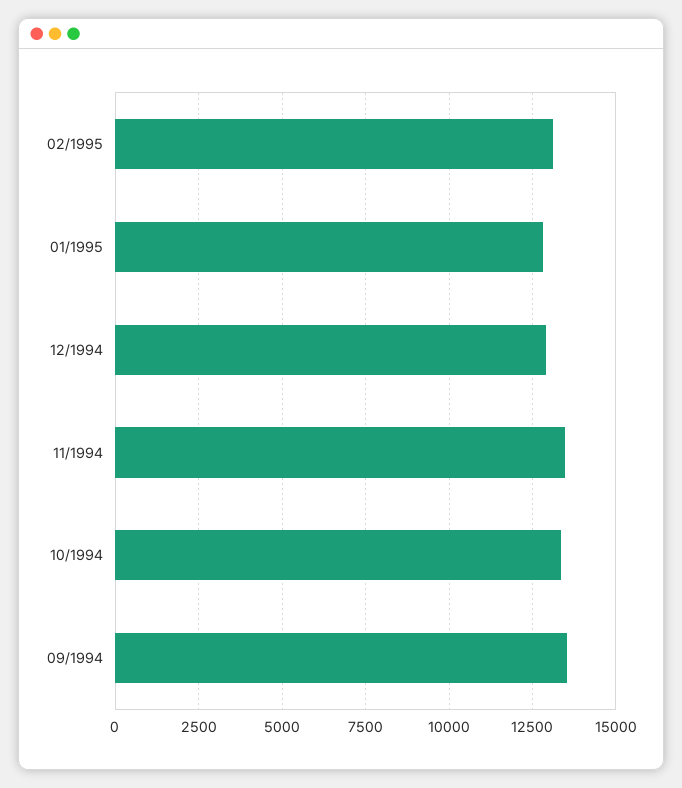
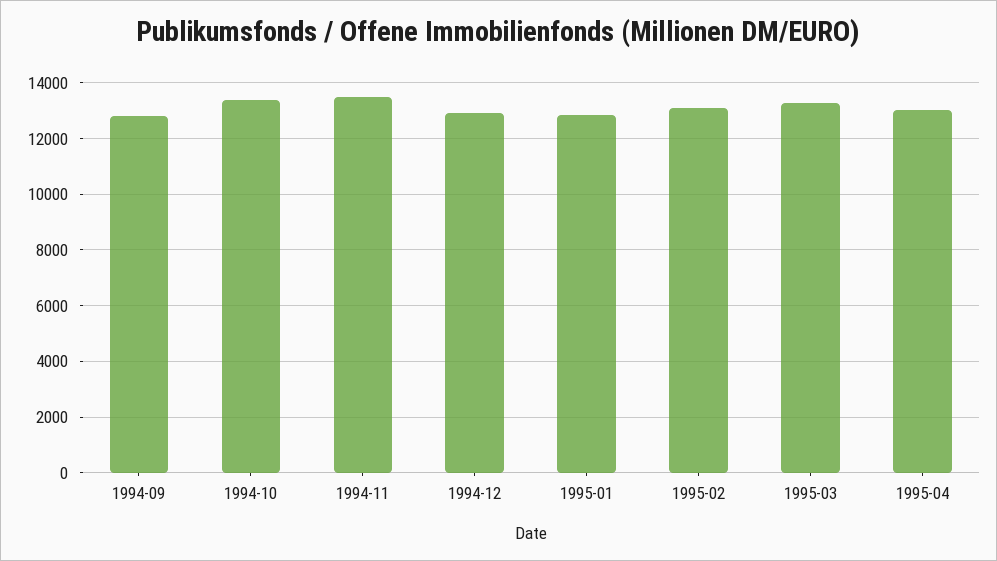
09/1994: 13500 -> 12750
1995-03: none -> 13250
1995-04: none -> 13000

